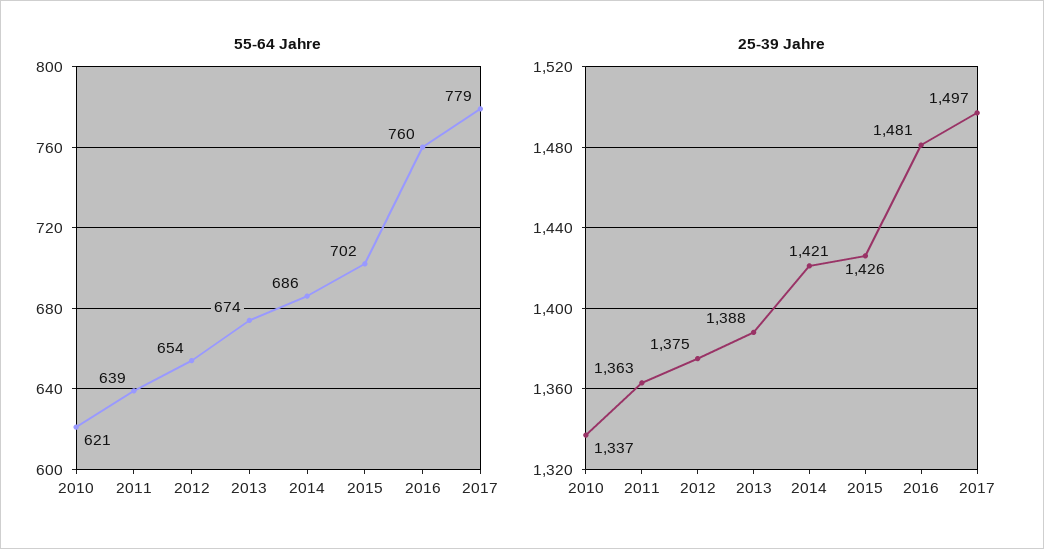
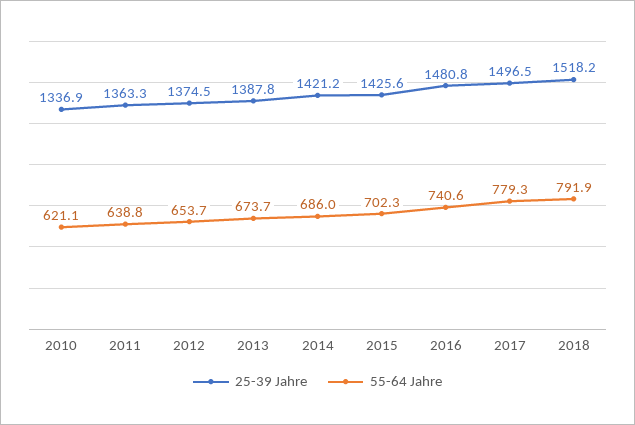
55-64 Jahre, 2016: 760 -> 740.6
25-39 Jahre, 2018: none -> 1518.2
55-64 Jahre, 2018: none -> 791.9

